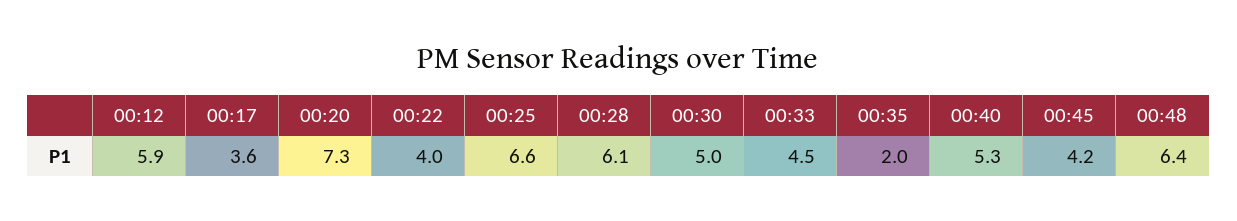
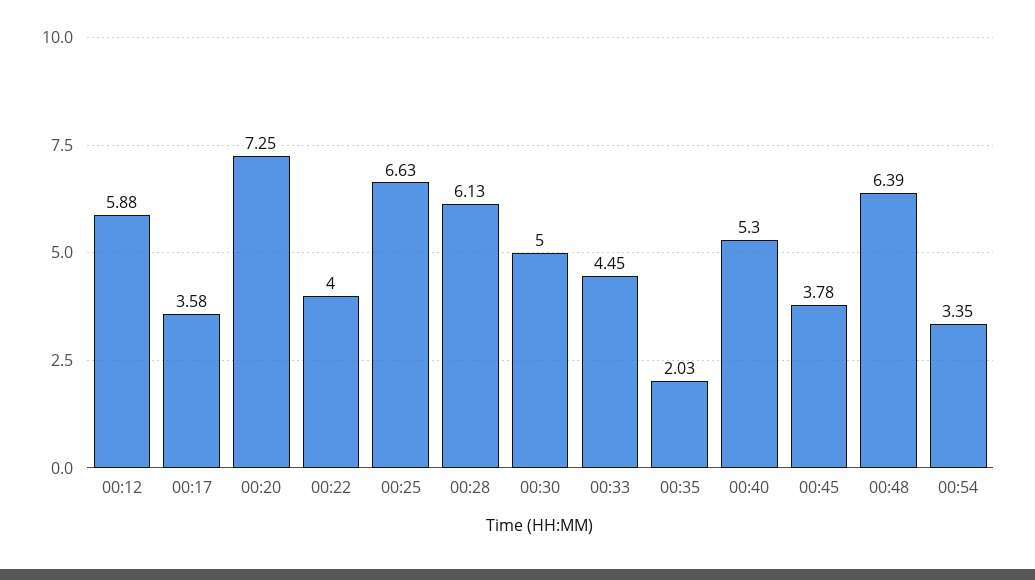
00:45: 4.2 -> 3.78
00:54: none -> 3.35

